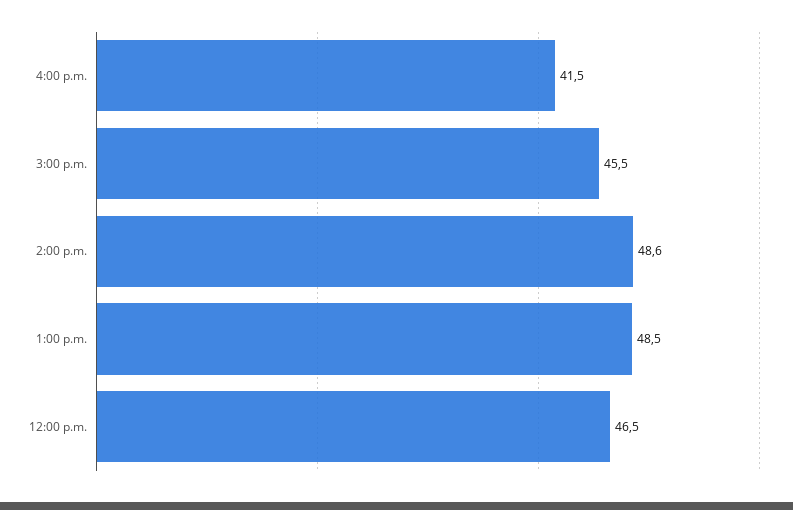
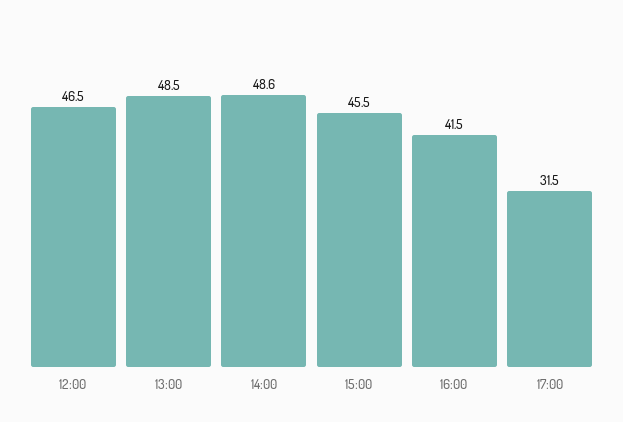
17:00: none -> 31.5

